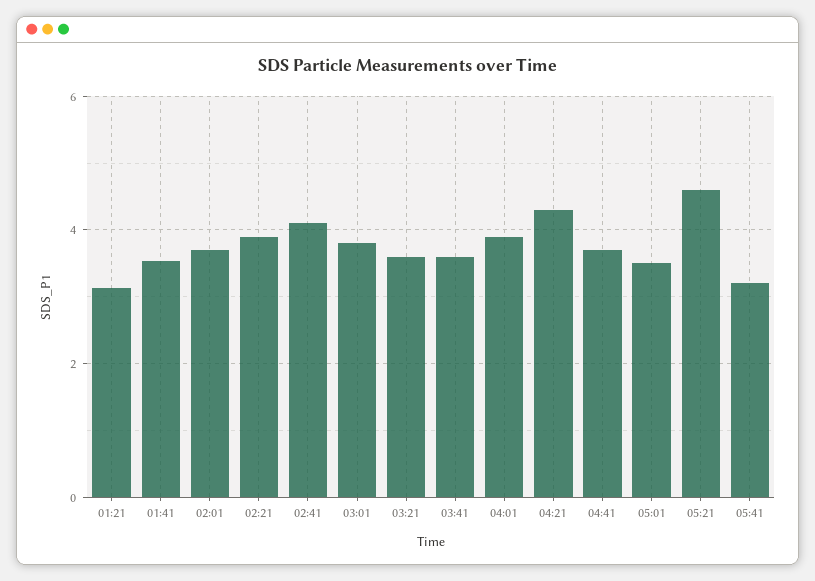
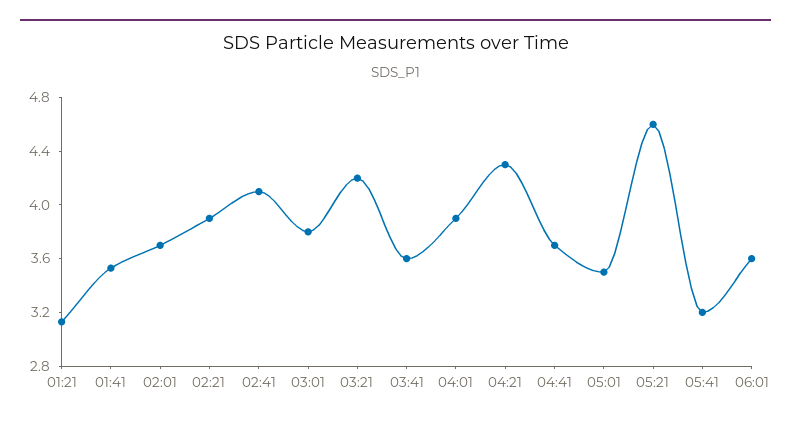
03:21: 3.6 -> 4.2
06:01: none -> 3.6

